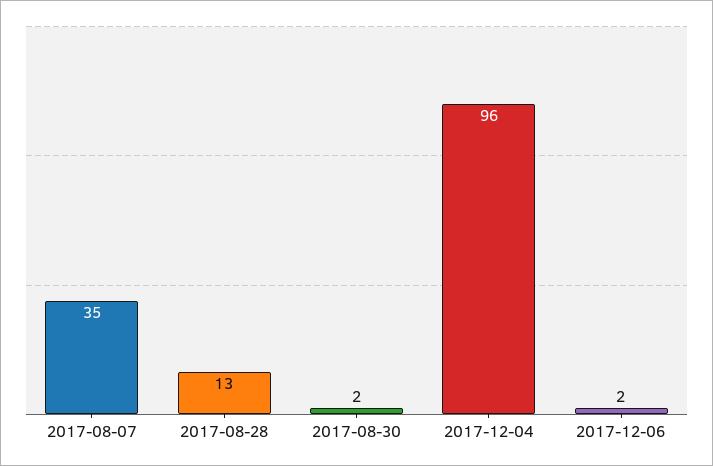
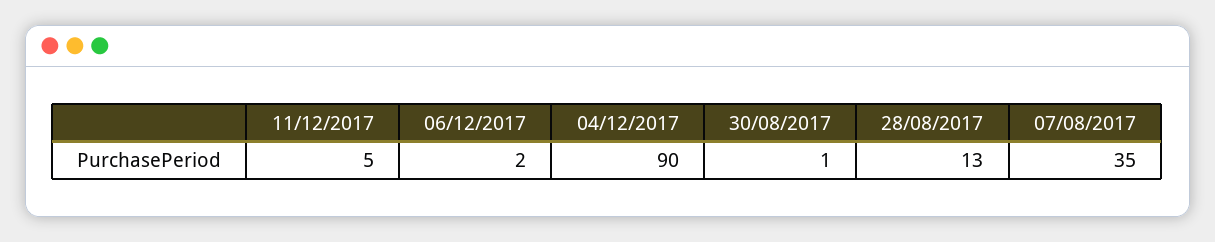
2017-08-30: 2 -> 1
2017-12-04: 96 -> 90
11/12/2017: none -> 5

